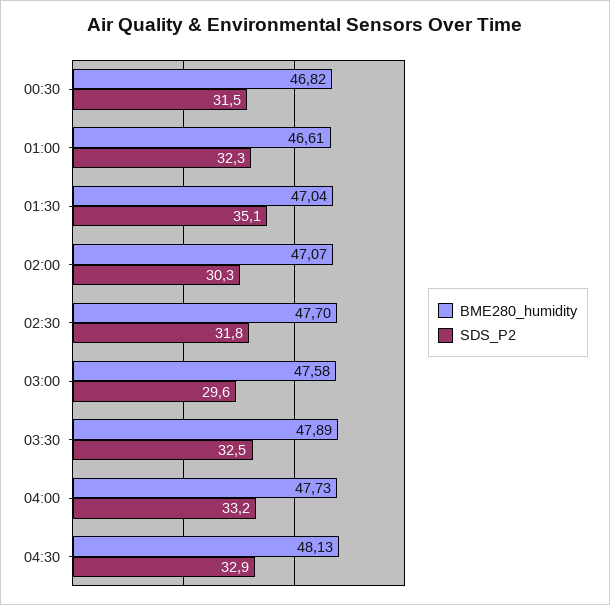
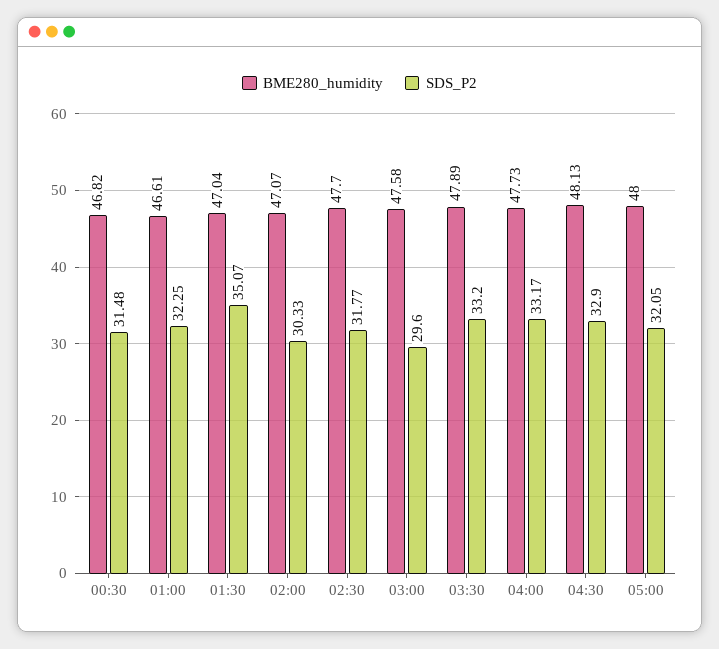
SDS_P2, 03:30: 32.5 -> 33.2
BME280_humidity, 05:00: none -> 48
SDS_P2, 05:00: none -> 32.05

